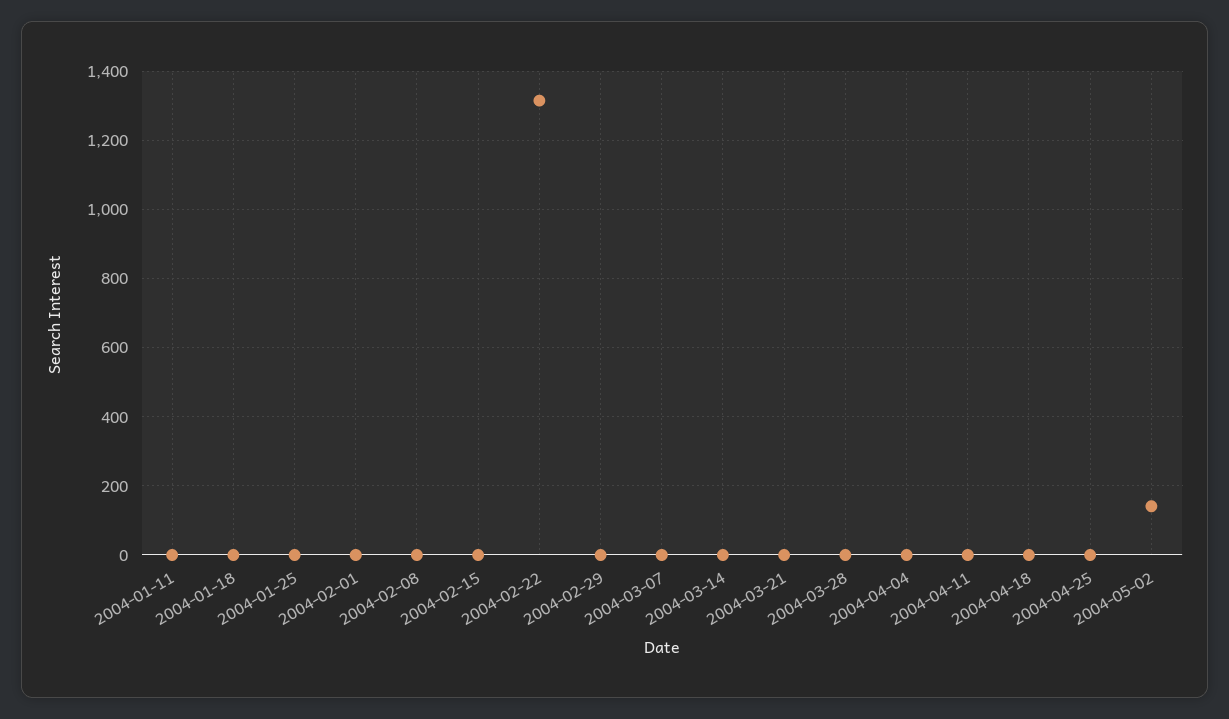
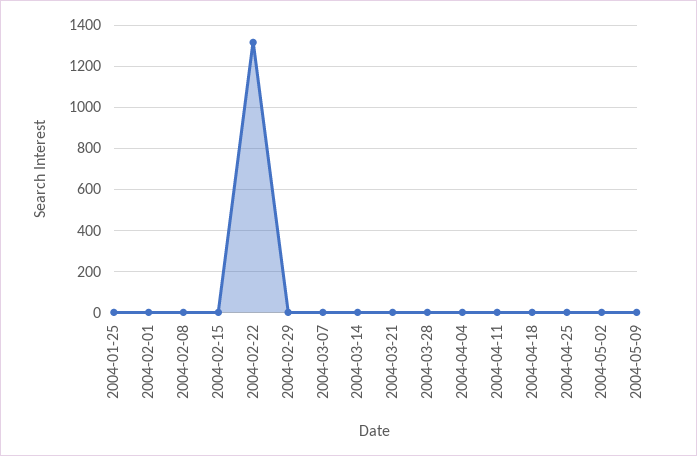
2004-01-11: 0 -> none
2004-01-18: 0 -> none
2004-05-02: 140 -> 0
2004-05-09: none -> 0

